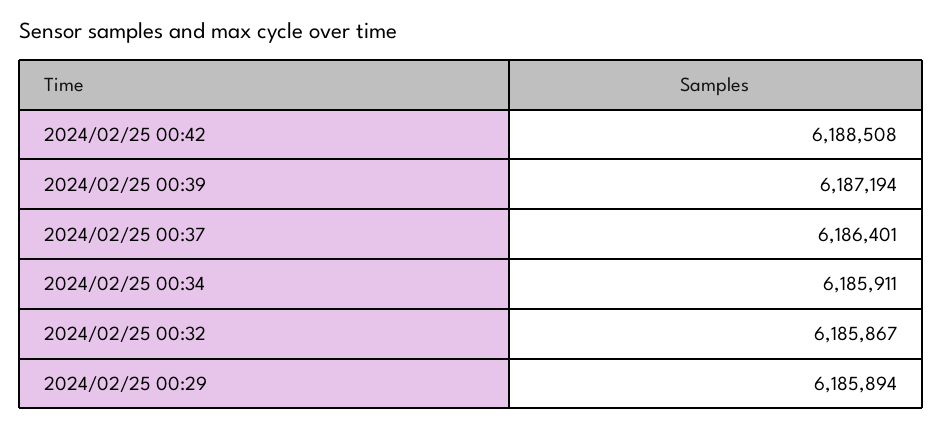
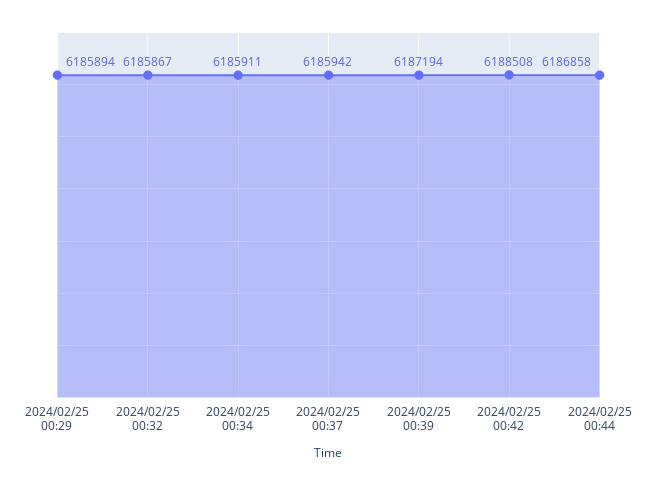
2024/02/25 00:37: 6186401 -> 6185942
2024/02/25 00:44: none -> 6186858

